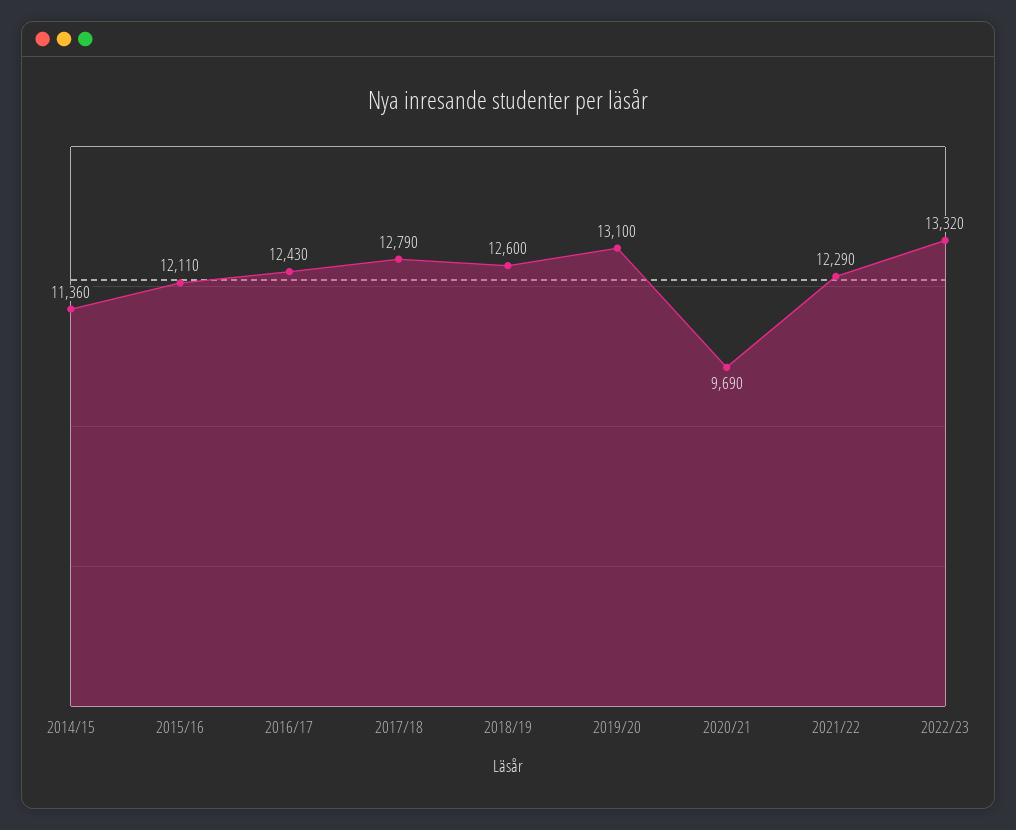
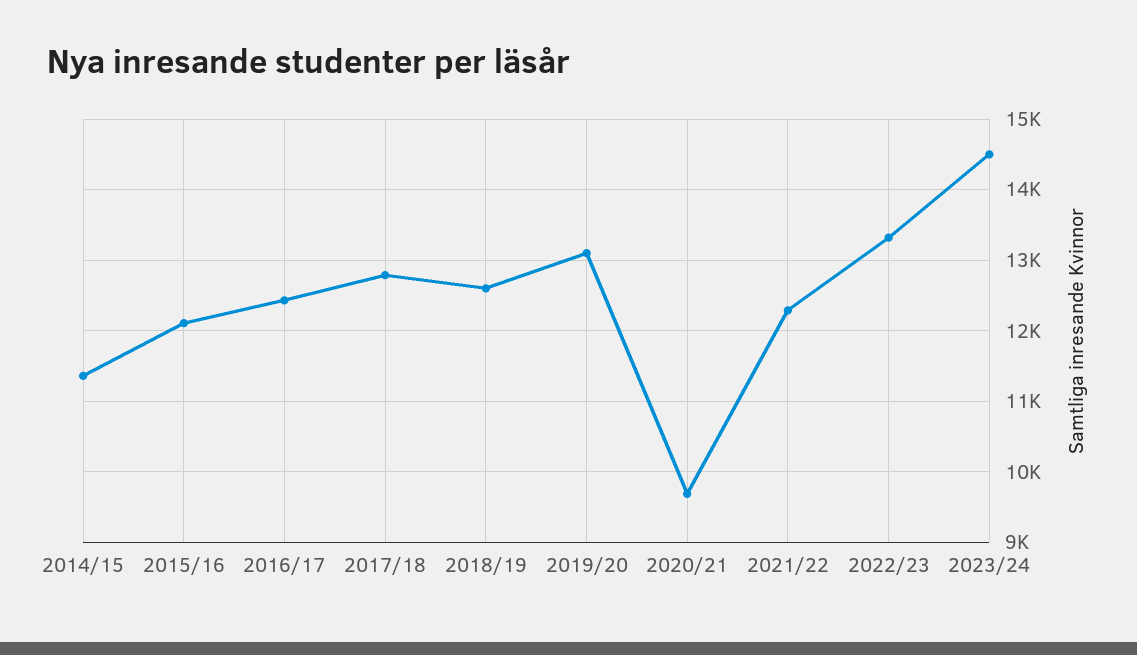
2023/24: none -> 14500

